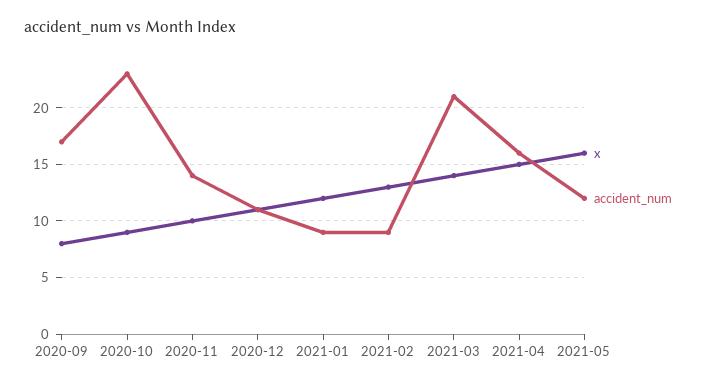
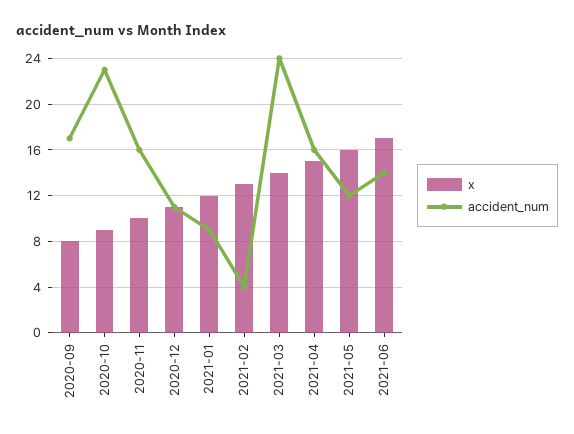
accident_num, 2020-11: 14 -> 16
accident_num, 2021-02: 9 -> 4
accident_num, 2021-03: 21 -> 24
x, 2021-06: none -> 17
accident_num, 2021-06: none -> 14

